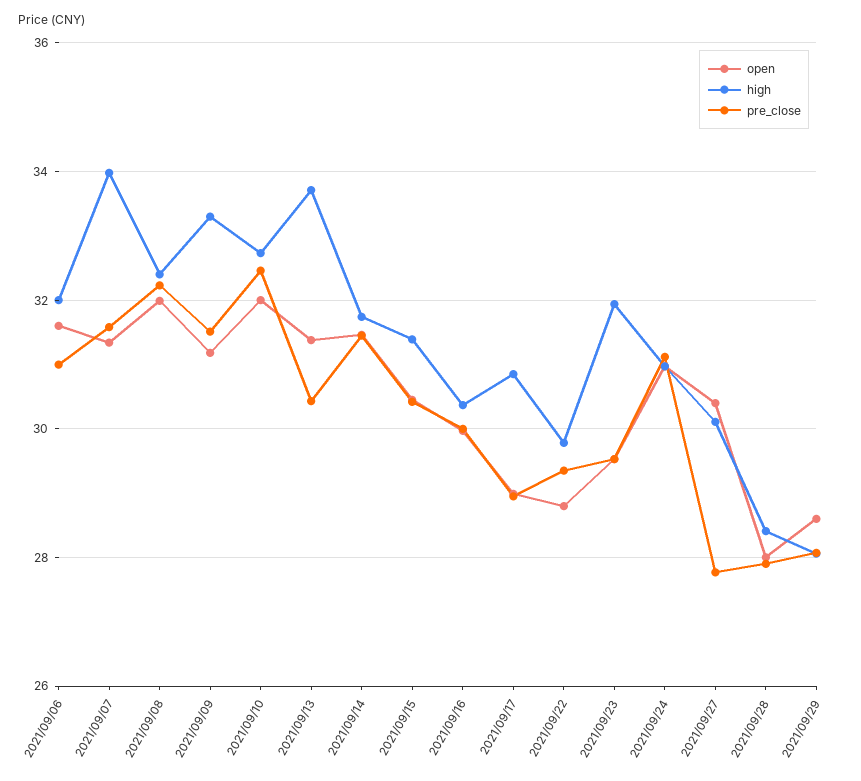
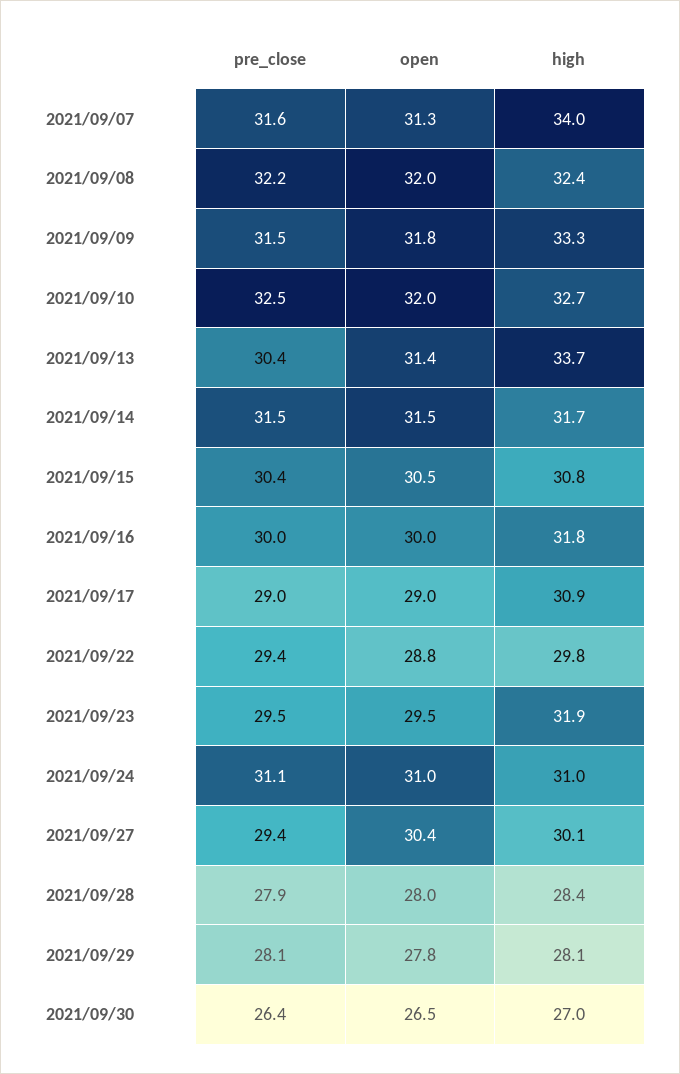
open, 2021/09/06: 31.6 -> none
high, 2021/09/06: 32 -> none
pre_close, 2021/09/06: 31 -> none
open, 2021/09/09: 31.2 -> 31.8
high, 2021/09/15: 31.4 -> 30.8
high, 2021/09/16: 30.4 -> 31.8
pre_close, 2021/09/27: 27.8 -> 29.4
open, 2021/09/29: 28.6 -> 27.8
pre_close, 2021/09/30: none -> 26.4
open, 2021/09/30: none -> 26.5
high, 2021/09/30: none -> 27

